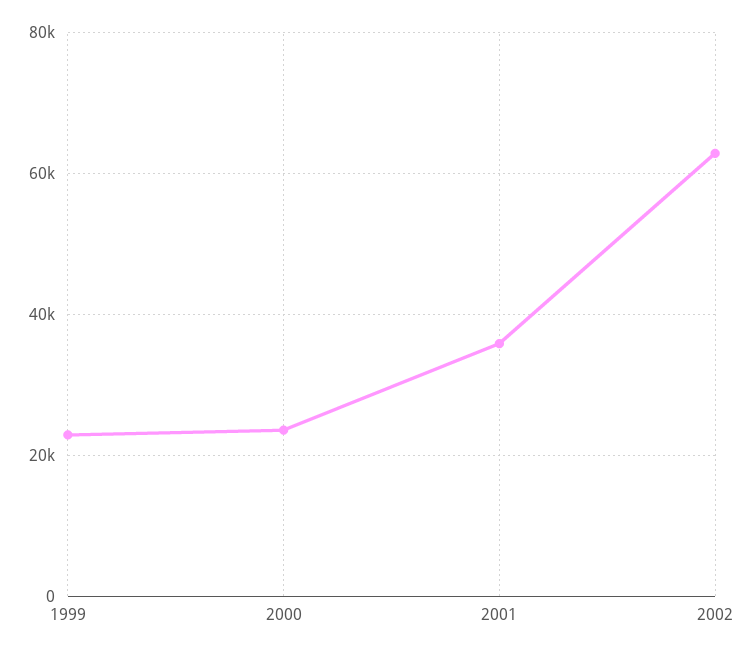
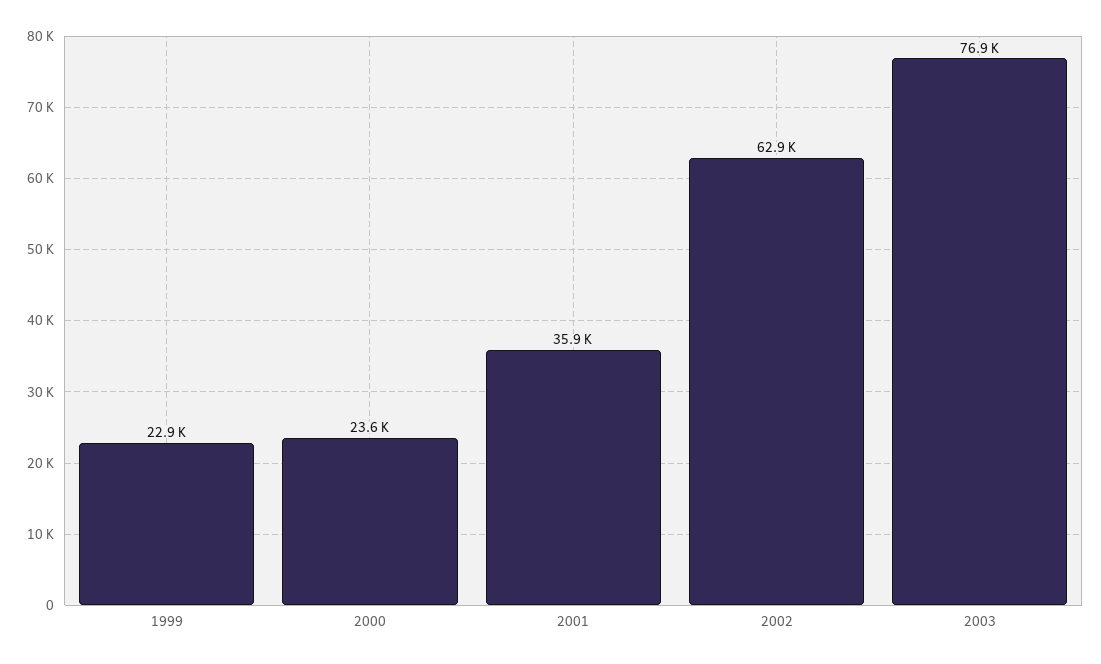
2003: none -> 76900

